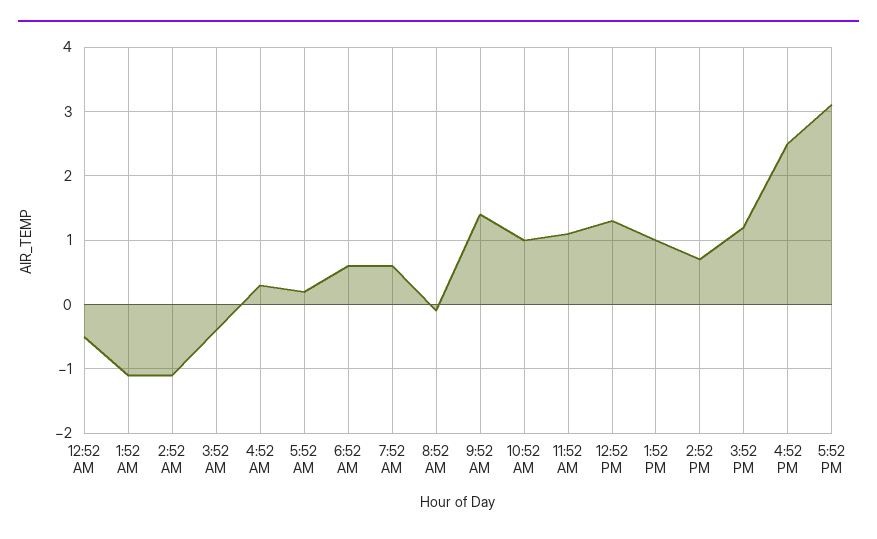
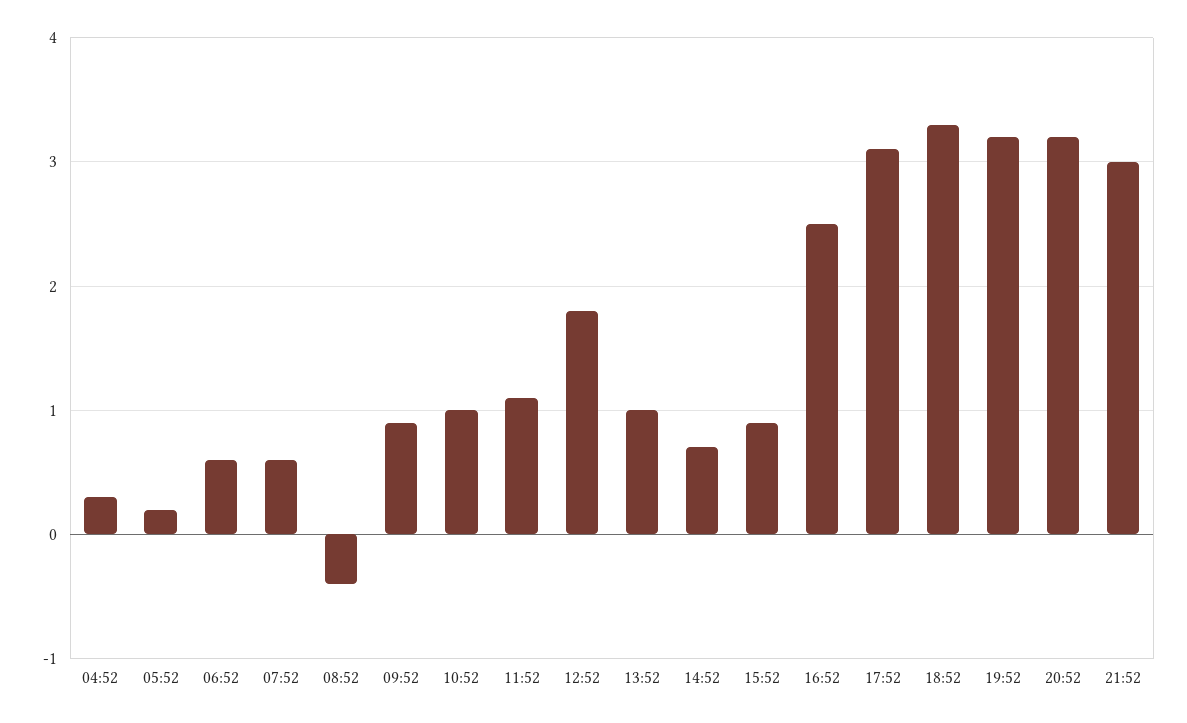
12:52 AM: -0.5 -> none
1:52 AM: -1.1 -> none
2:52 AM: -1.1 -> none
3:52 AM: -0.4 -> none
8:52 AM: -0.1 -> -0.4
9:52 AM: 1.4 -> 0.9
12:52 PM: 1.3 -> 1.8
3:52 PM: 1.2 -> 0.9
18:52: none -> 3.3
19:52: none -> 3.2
20:52: none -> 3.2
21:52: none -> 3

